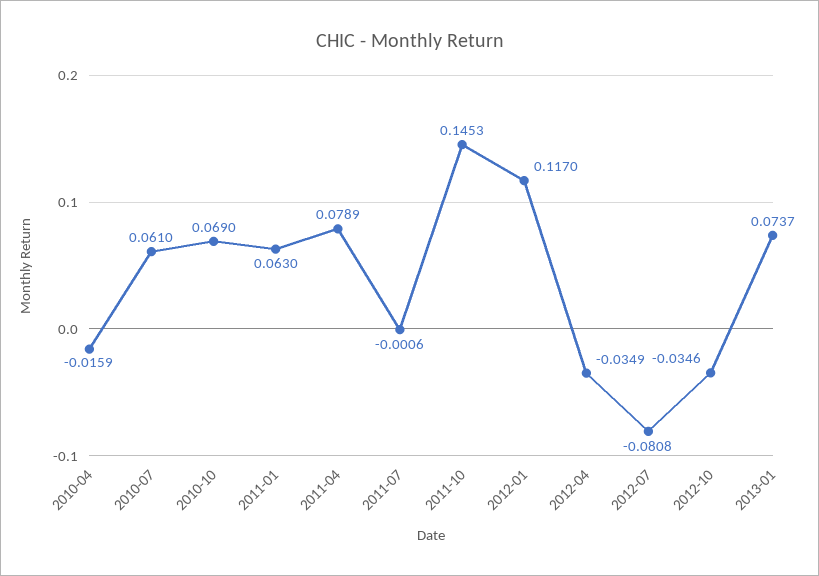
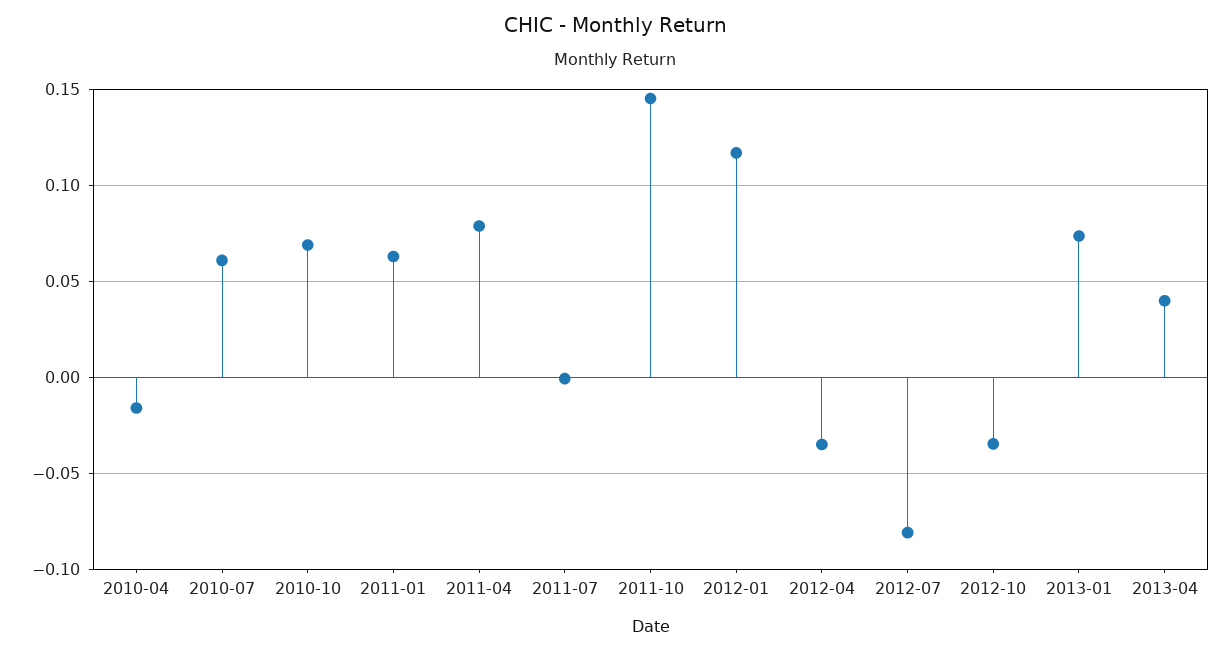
2013-04: none -> 0.04

